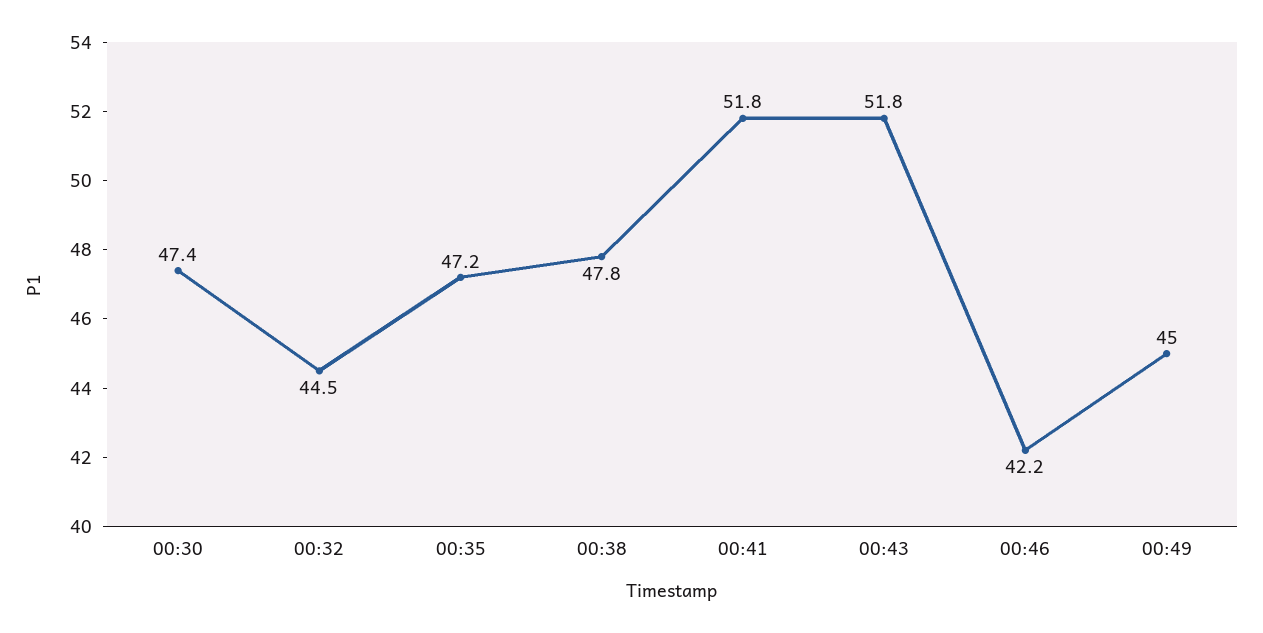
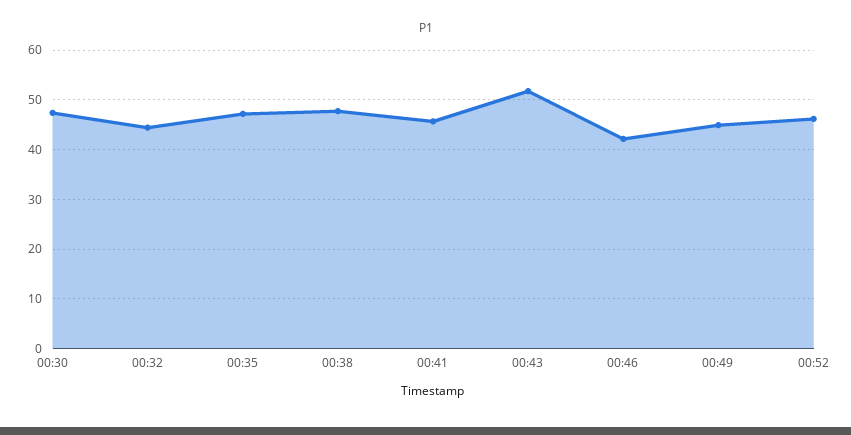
00:41: 51.8 -> 46
00:52: none -> 46

